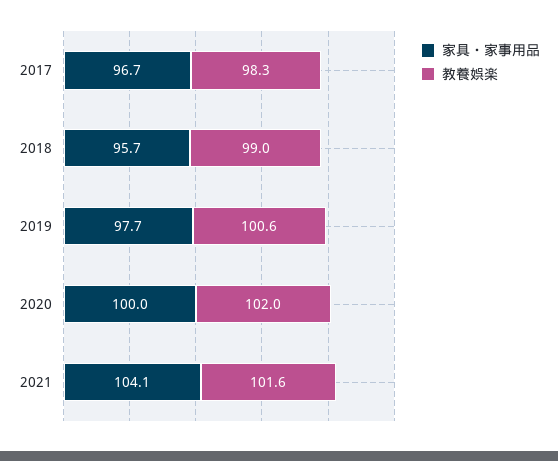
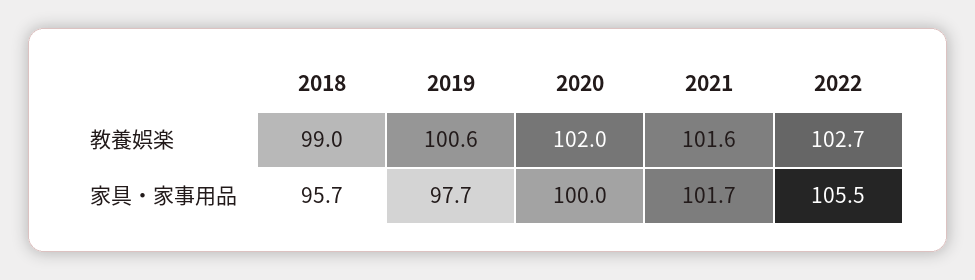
家具・家事用品, 2017: 96.7 -> none
教養娯楽, 2017: 98.3 -> none
家具・家事用品, 2021: 104.1 -> 101.7
教養娯楽, 2022: none -> 102.7
家具・家事用品, 2022: none -> 105.5

